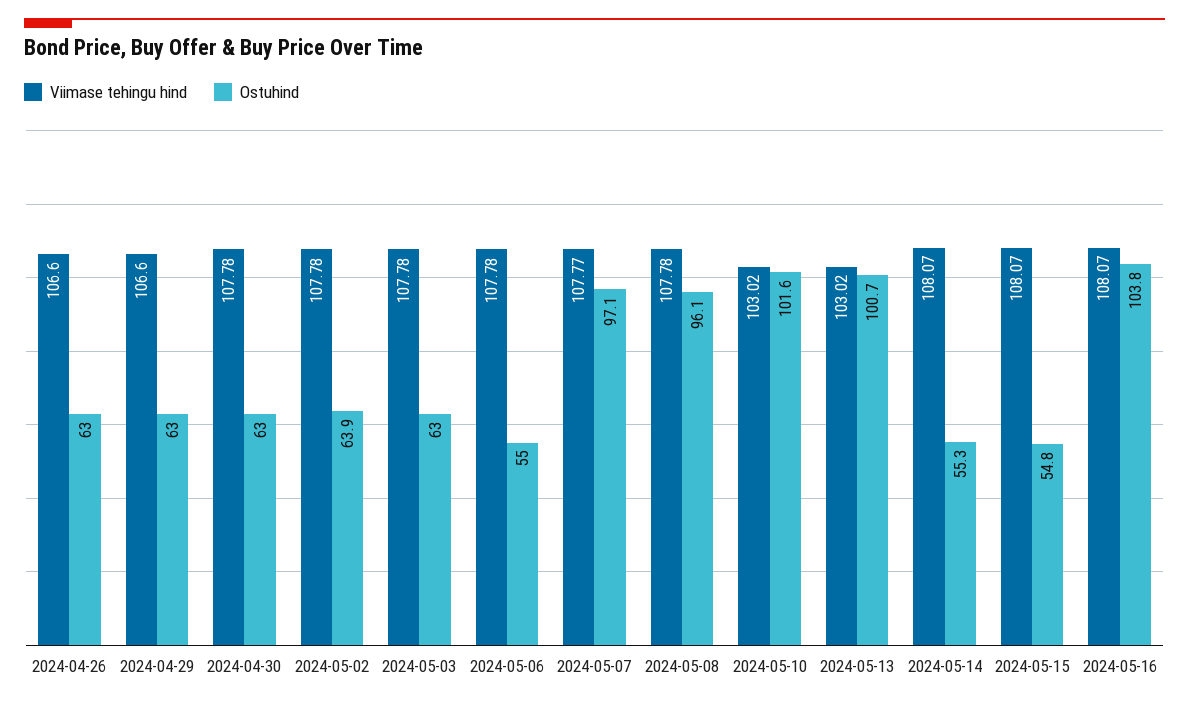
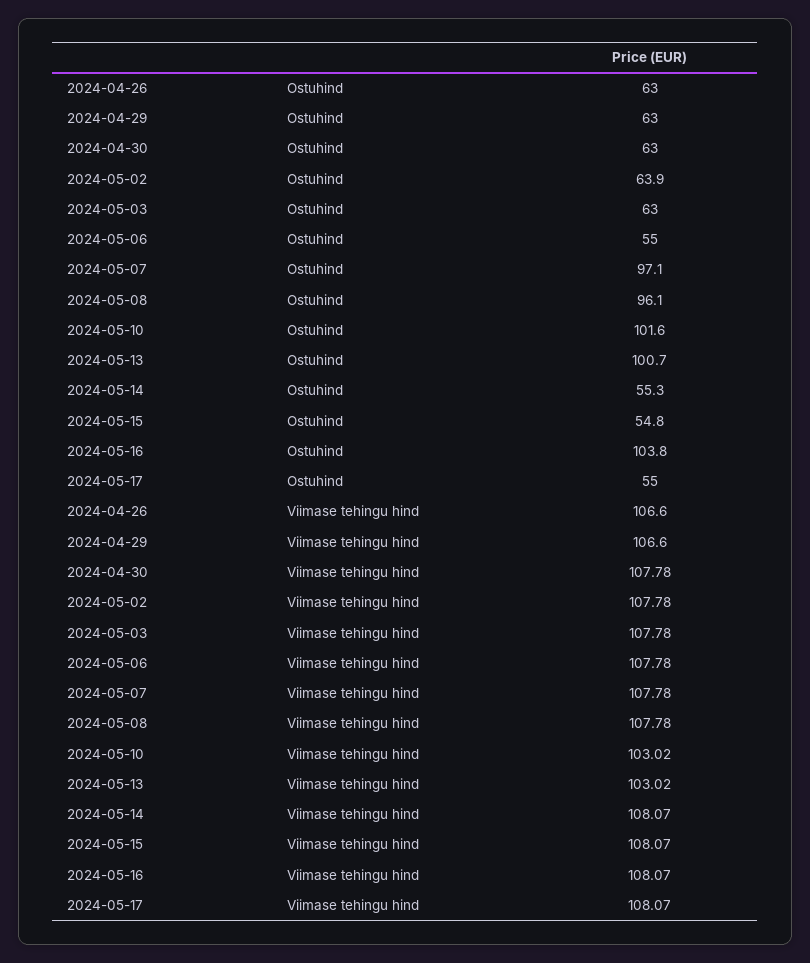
Viimase tehingu hind, 2024-05-07: 107.77 -> 107.78
Ostuhind, 2024-05-17: none -> 55
Viimase tehingu hind, 2024-05-17: none -> 108.07

